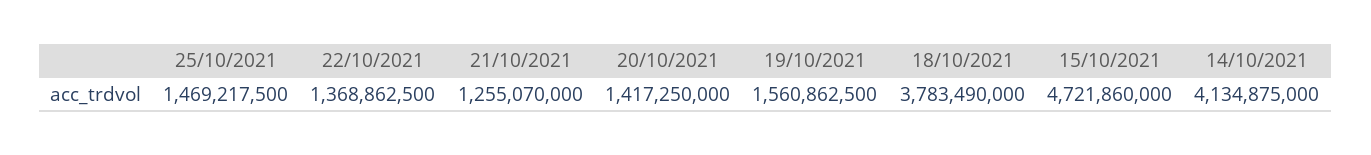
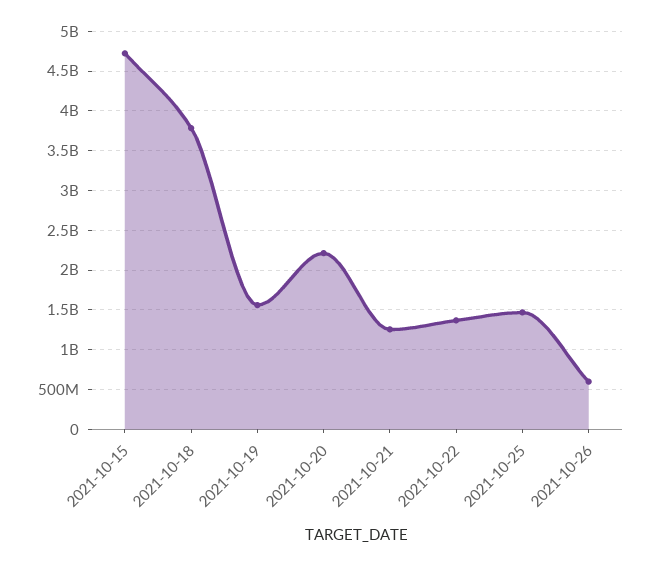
20/10/2021: 1417250000 -> 2200000000
14/10/2021: 4134875000 -> none
2021-10-26: none -> 600000000

